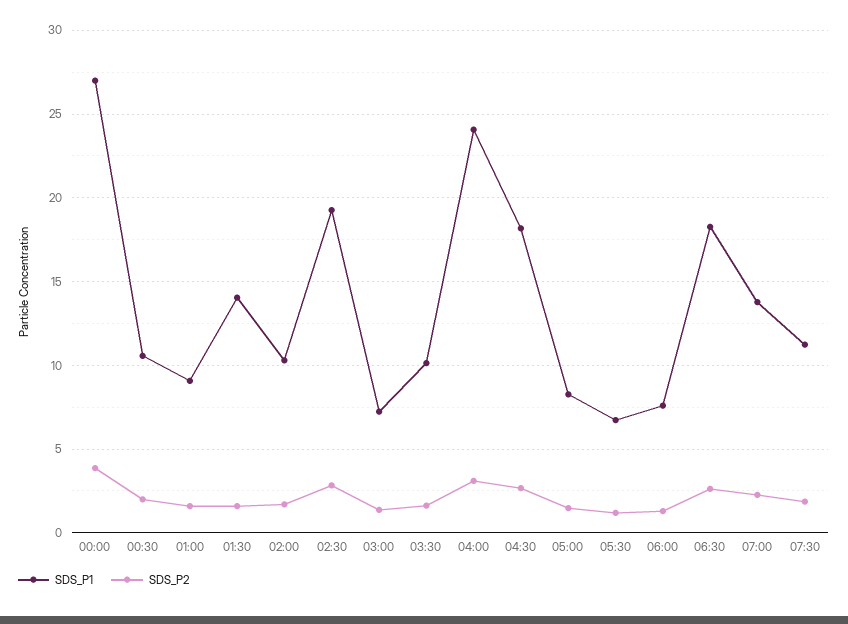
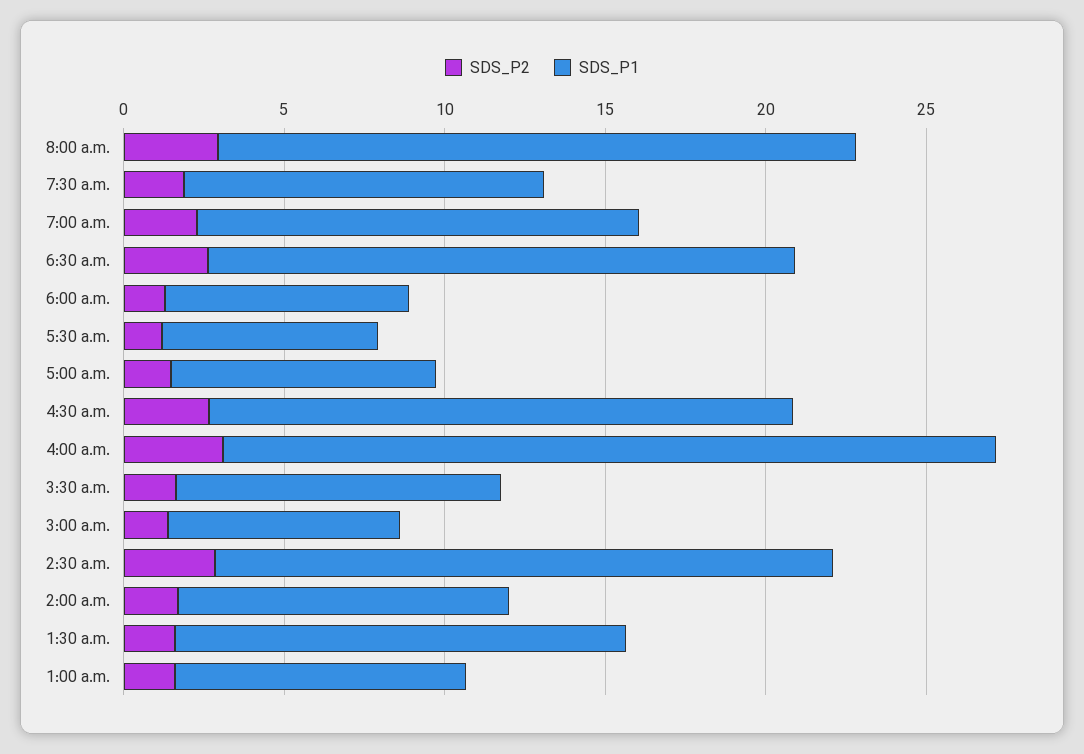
SDS_P1, 00:00: 27 -> none
SDS_P2, 00:00: 4 -> none
SDS_P1, 00:30: 10.5 -> none
SDS_P2, 00:30: 2 -> none
SDS_P2, 8:00 a.m.: none -> 3
SDS_P1, 8:00 a.m.: none -> 20

